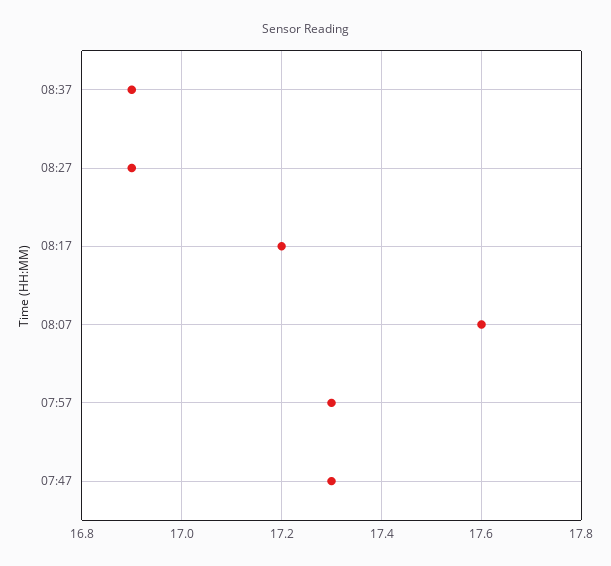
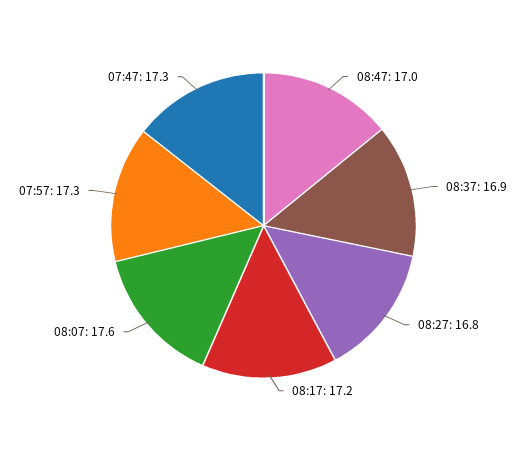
08:27: 16.9 -> 16.8
08:47: none -> 17

